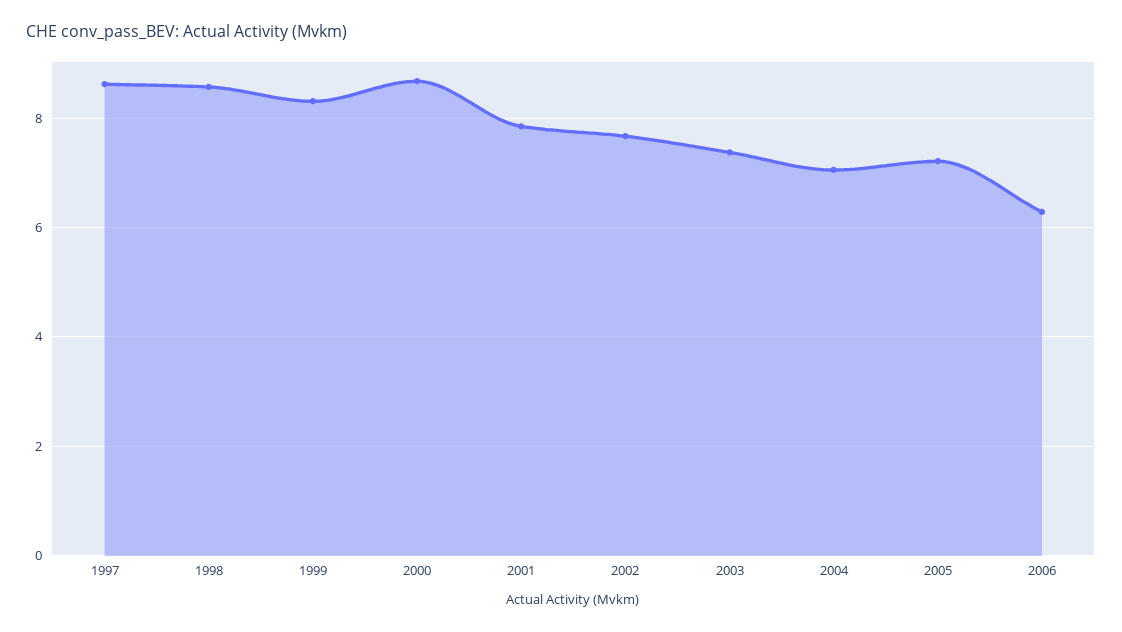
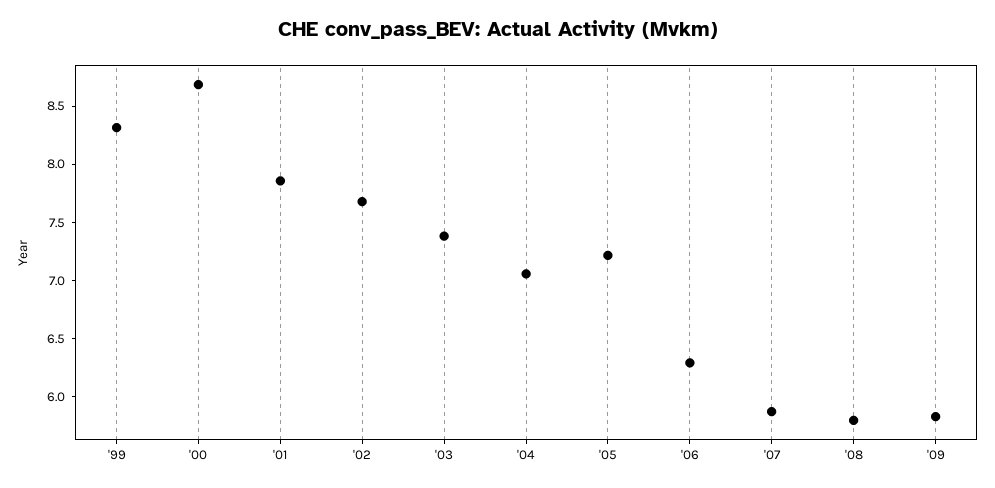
1997: 8.6 -> none
1998: 8.6 -> none
'07: none -> 5.9
'08: none -> 5.8
'09: none -> 5.8

